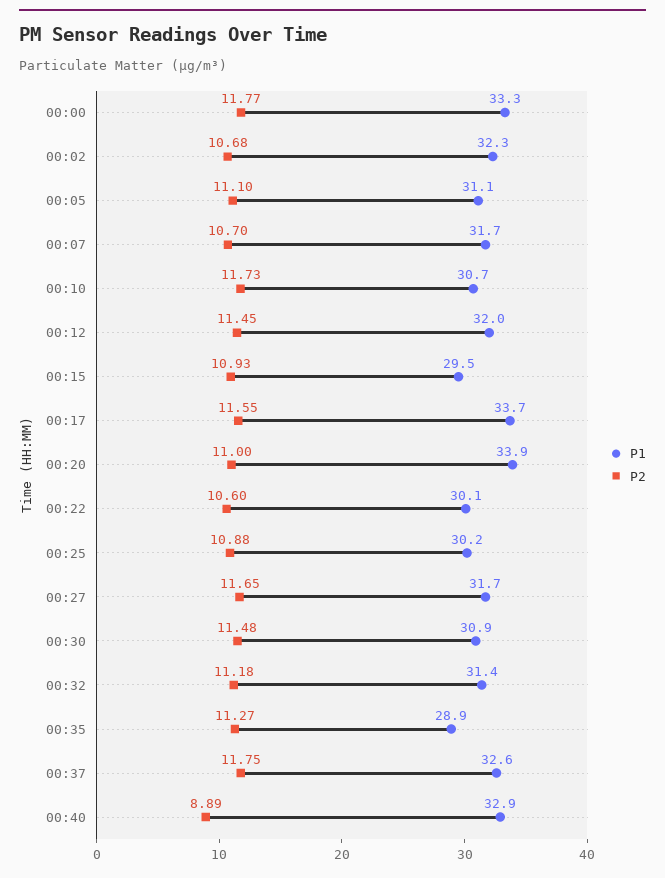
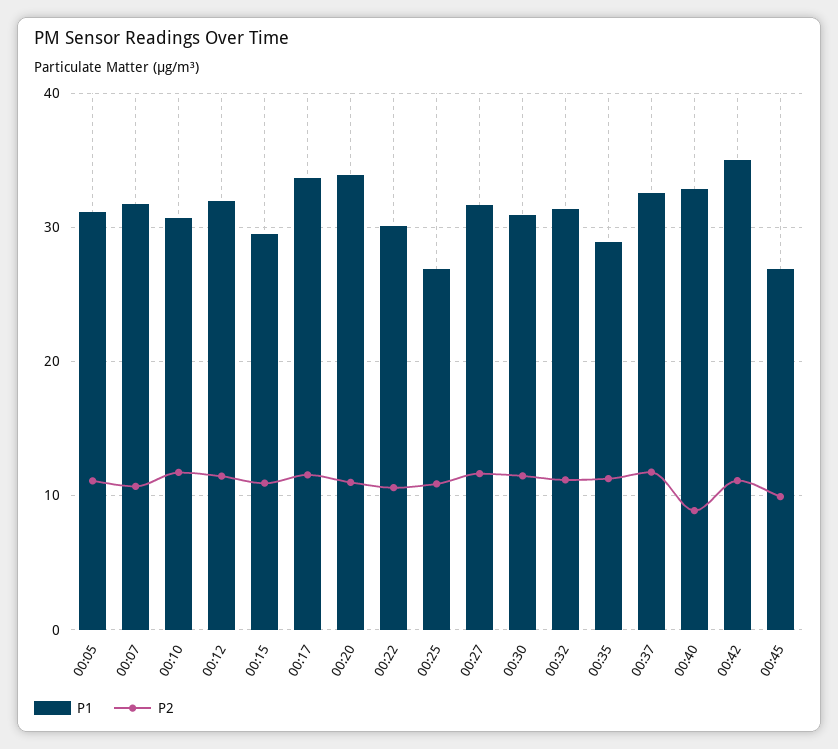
P1, 00:00: 33.3 -> none
P2, 00:00: 11.77 -> none
P1, 00:02: 32.3 -> none
P2, 00:02: 10.68 -> none
P1, 00:25: 30.2 -> 27
P1, 00:42: none -> 35
P2, 00:42: none -> 11
P1, 00:45: none -> 27
P2, 00:45: none -> 10

